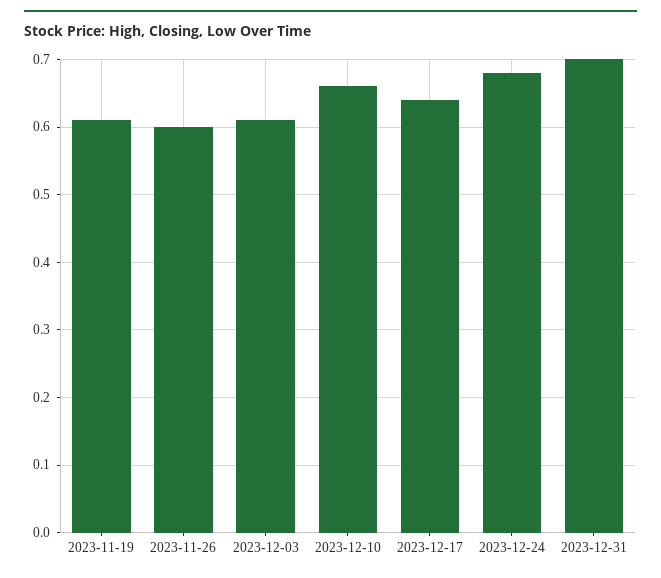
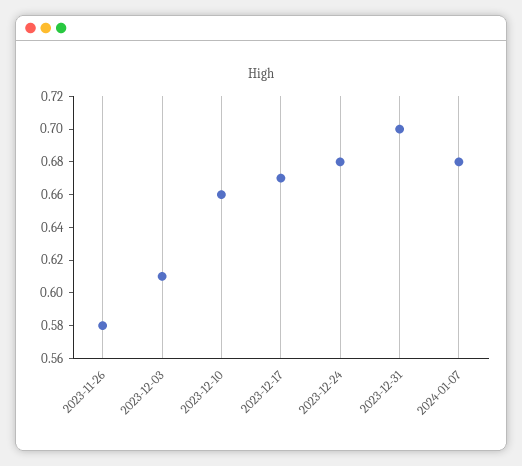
2023-11-19: 0.61 -> none
2023-11-26: 0.6 -> 0.58
2023-12-17: 0.64 -> 0.67
2024-01-07: none -> 0.68

